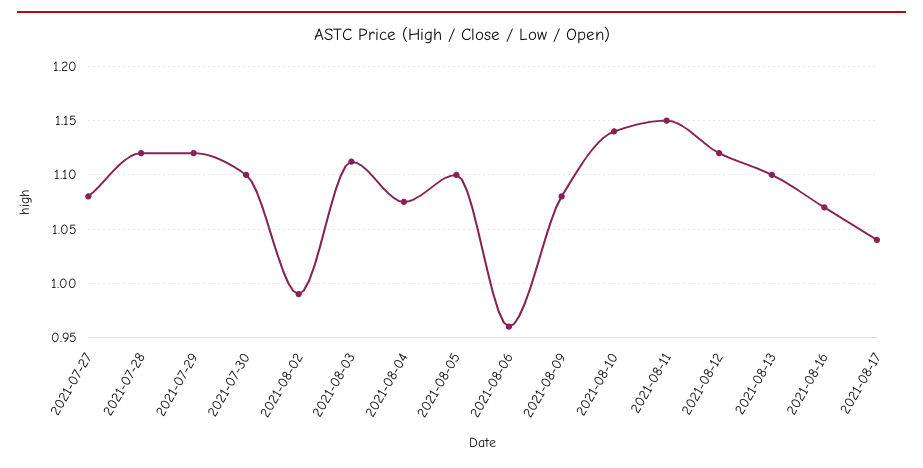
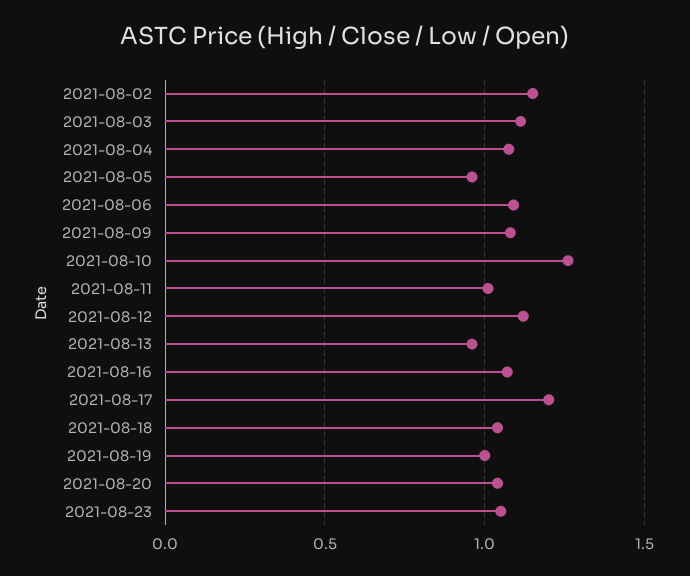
2021-07-27: 1.08 -> none
2021-07-28: 1.12 -> none
2021-07-29: 1.12 -> none
2021-07-30: 1.1 -> none
2021-08-02: 0.99 -> 1.15
2021-08-05: 1.1 -> 0.95
2021-08-06: 0.96 -> 1.1
2021-08-10: 1.14 -> 1.25
2021-08-11: 1.15 -> 1
2021-08-13: 1.1 -> 0.95
2021-08-17: 1.04 -> 1.2
2021-08-18: none -> 1.05
2021-08-19: none -> 1
2021-08-20: none -> 1.05
2021-08-23: none -> 1.05

